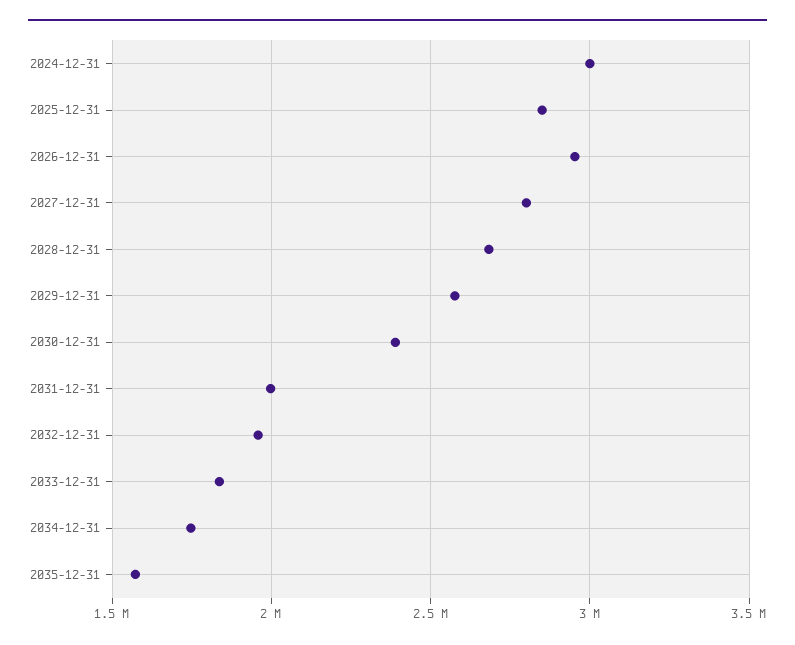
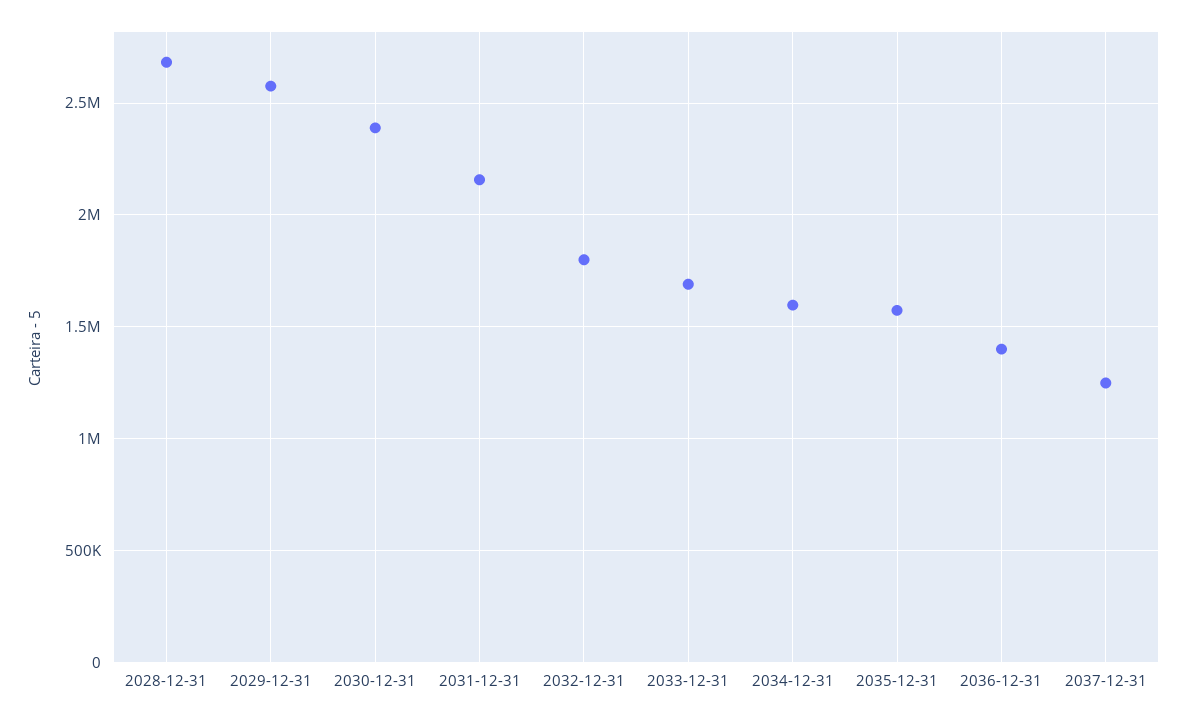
2024-12-31: 3000000 -> none
2025-12-31: 2850000 -> none
2026-12-31: 2950000 -> none
2027-12-31: 2800000 -> none
2031-12-31: 2000000 -> 2150000
2032-12-31: 1950000 -> 1800000
2033-12-31: 1850000 -> 1700000
2034-12-31: 1750000 -> 1600000
2036-12-31: none -> 1400000
2037-12-31: none -> 1250000

